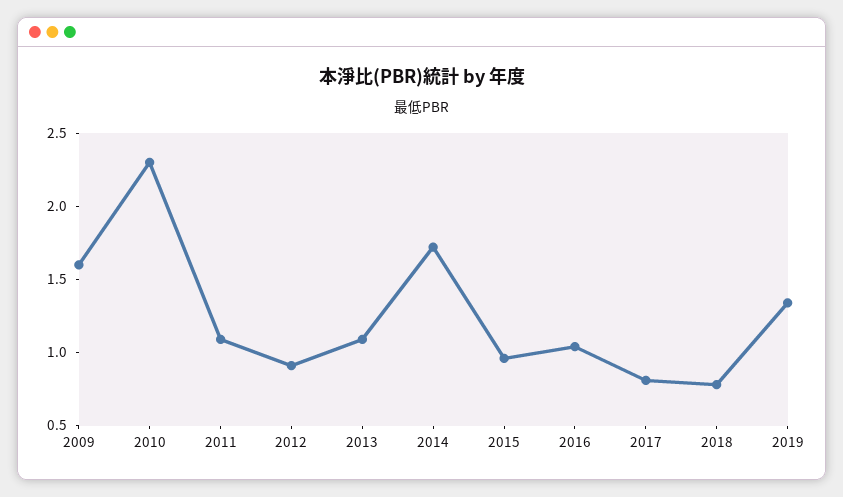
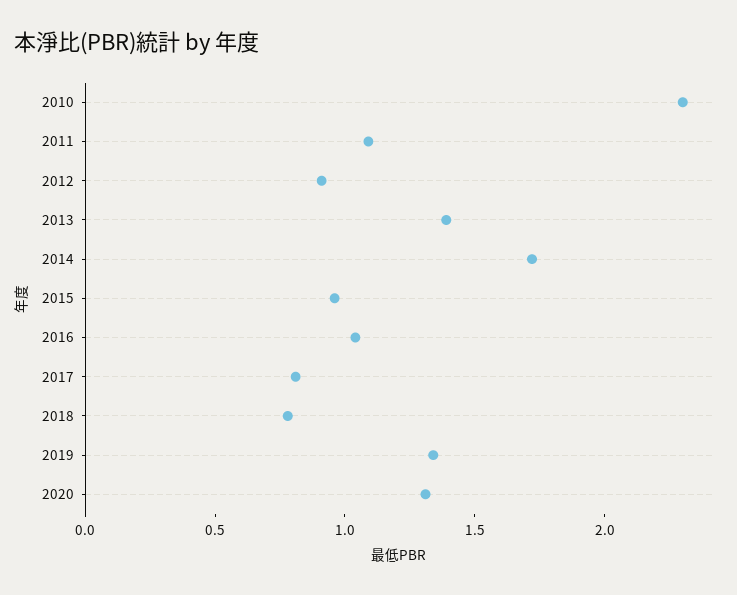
2009: 1.6 -> none
2013: 1.1 -> 1.4
2020: none -> 1.3

